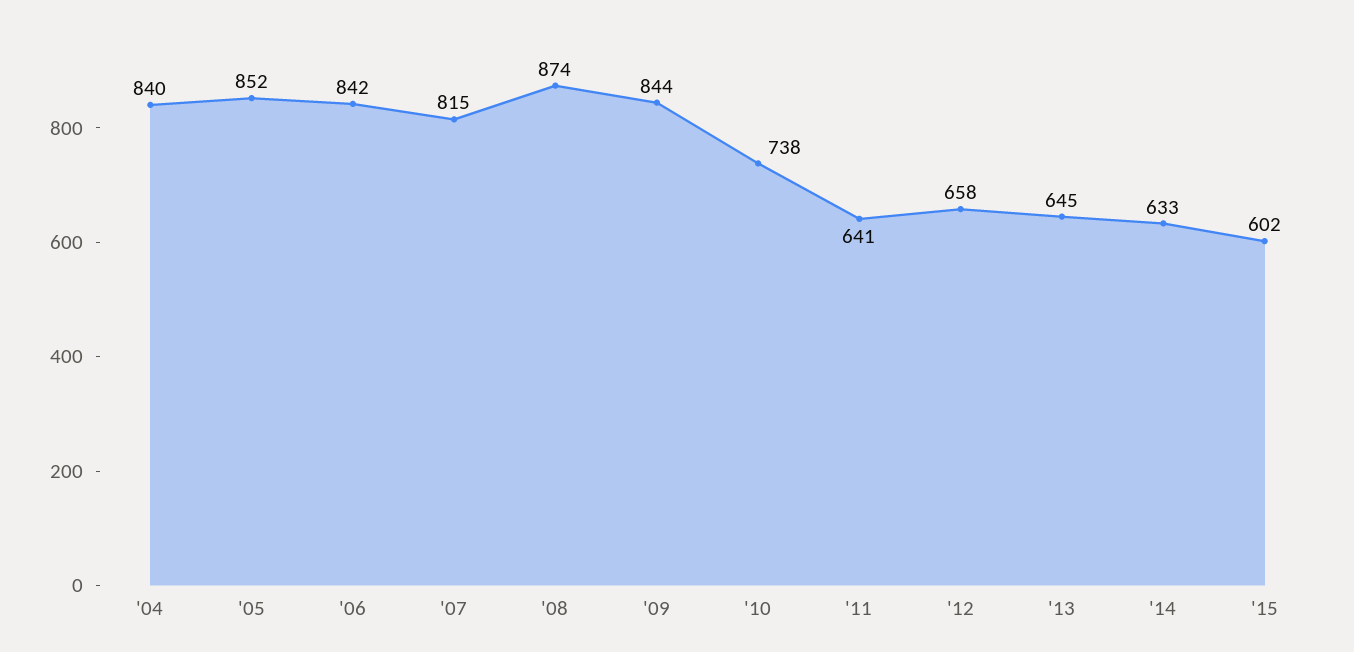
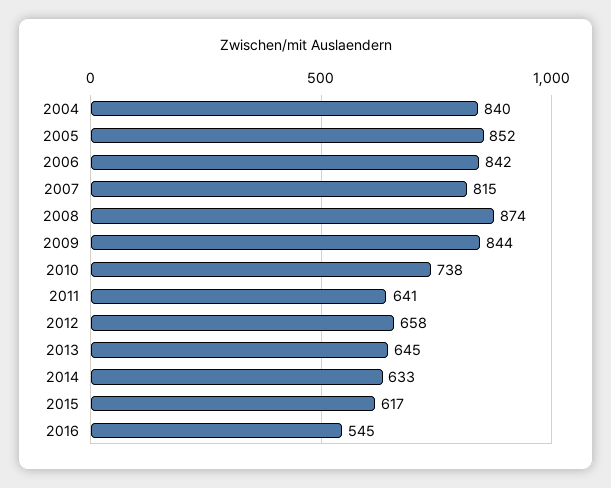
'15: 602 -> 617
2016: none -> 545

